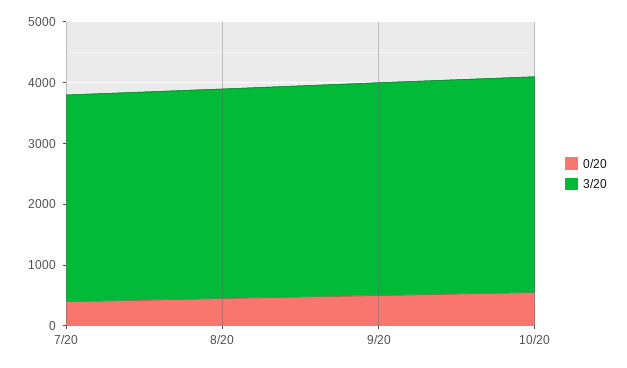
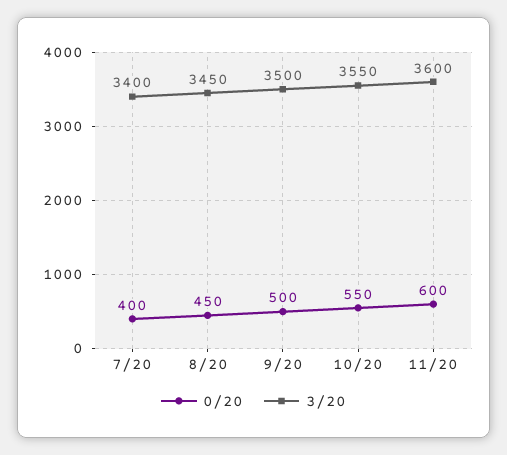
0/20, 11/20: none -> 600
3/20, 11/20: none -> 3600

